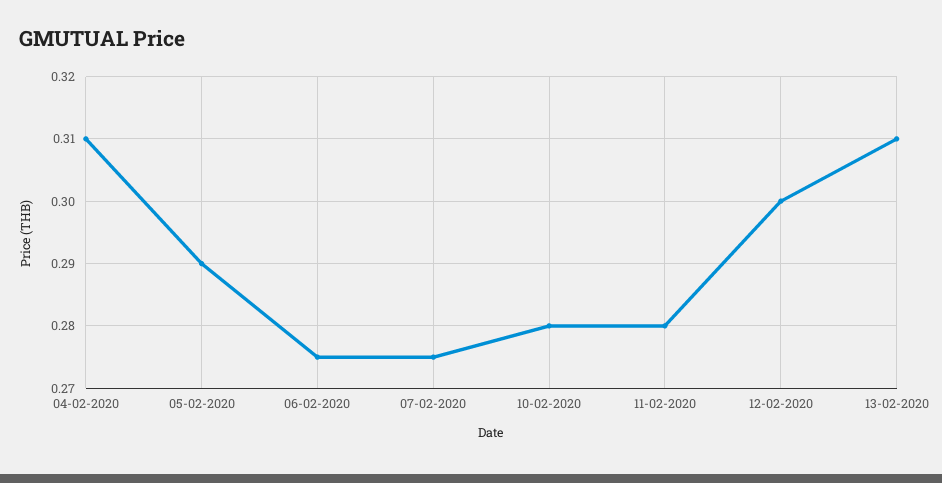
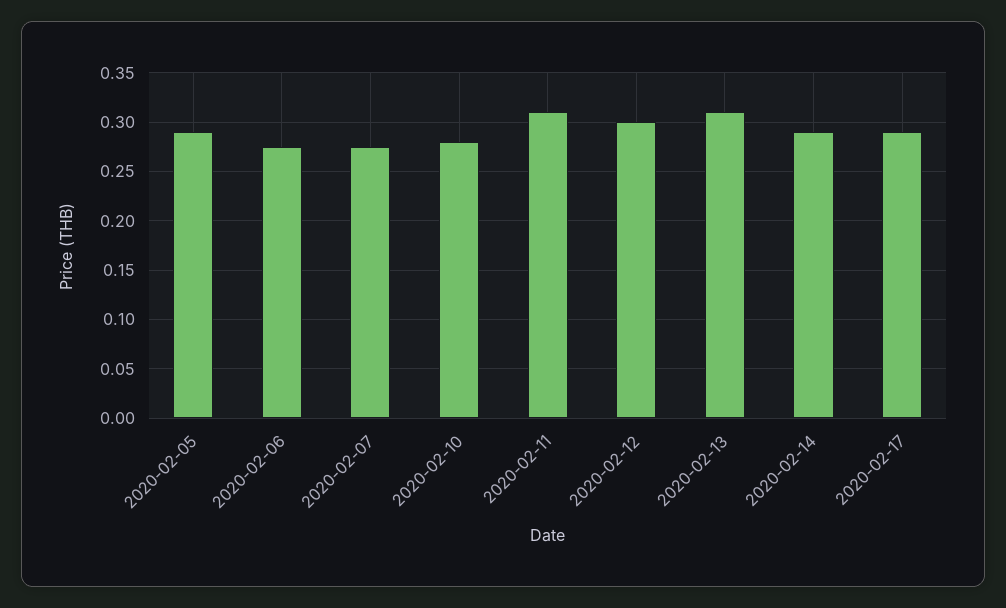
04-02-2020: 0.31 -> none
11-02-2020: 0.28 -> 0.31
2020-02-14: none -> 0.29
2020-02-17: none -> 0.29

